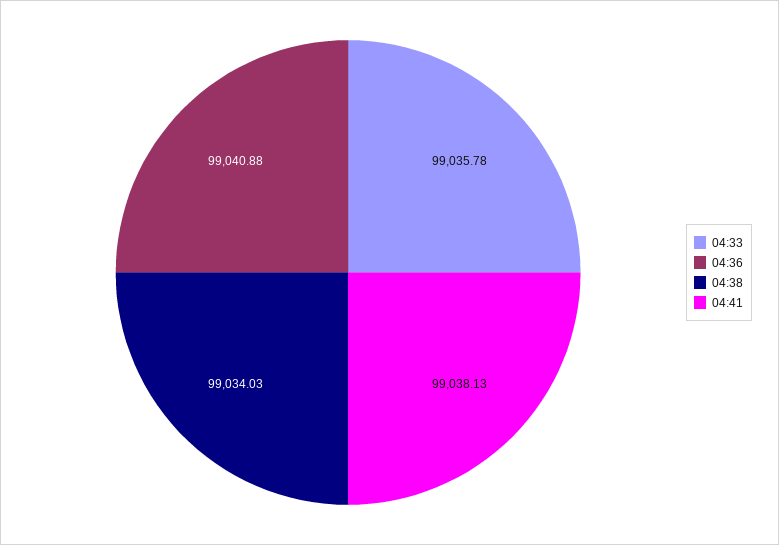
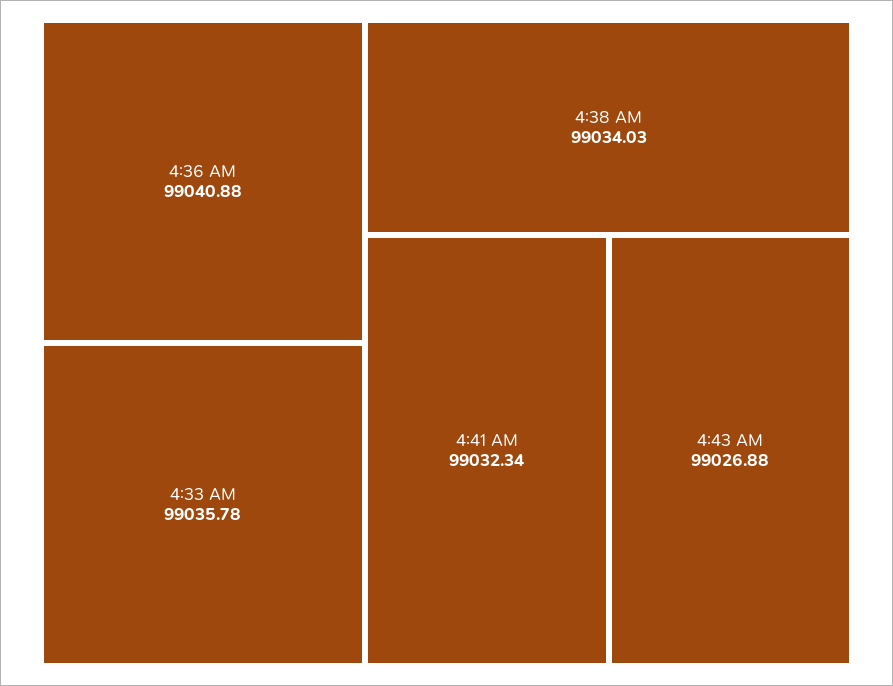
04:41: 99038.13 -> 99032.34
4:43 AM: none -> 99026.88

